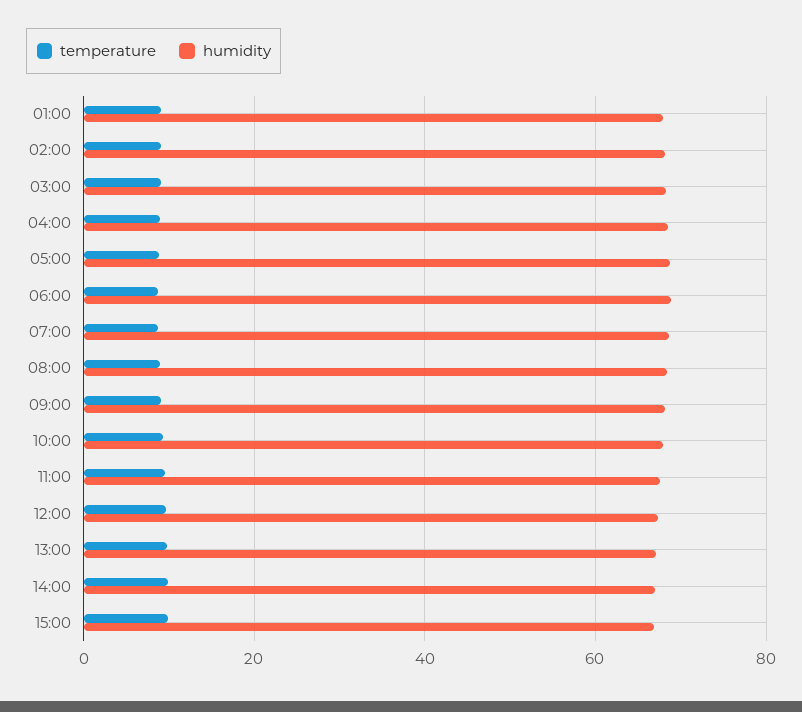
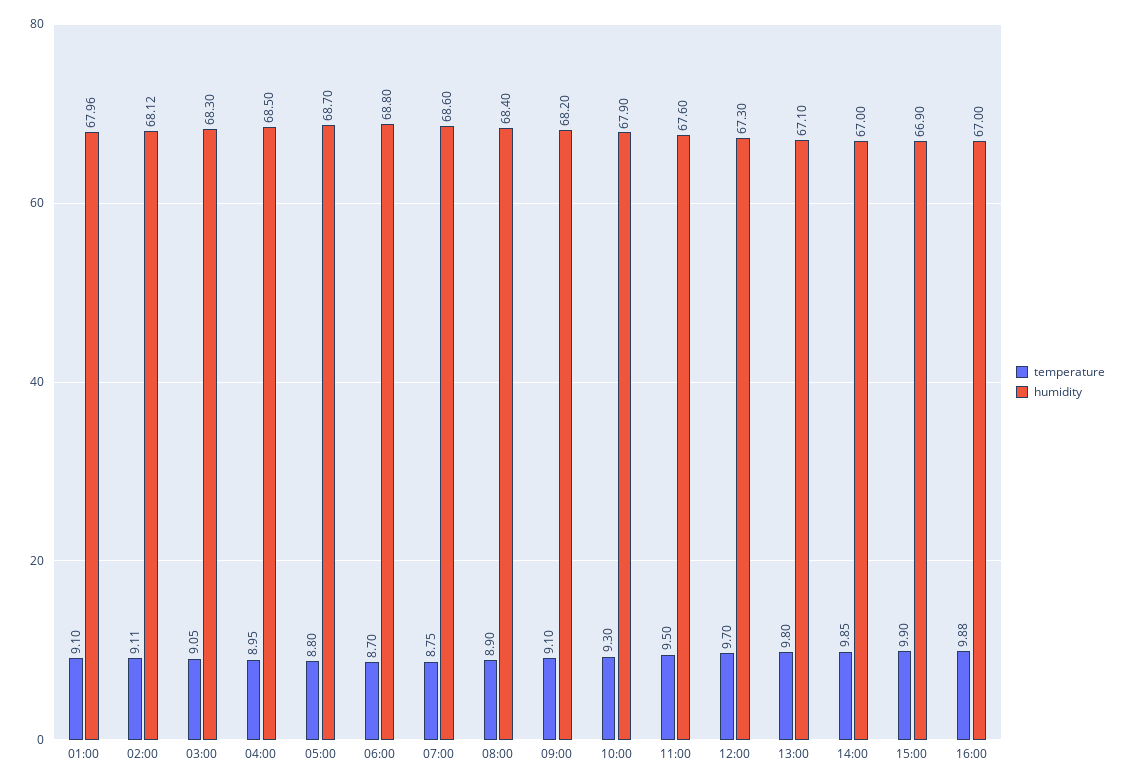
temperature, 16:00: none -> 9.88
humidity, 16:00: none -> 67

